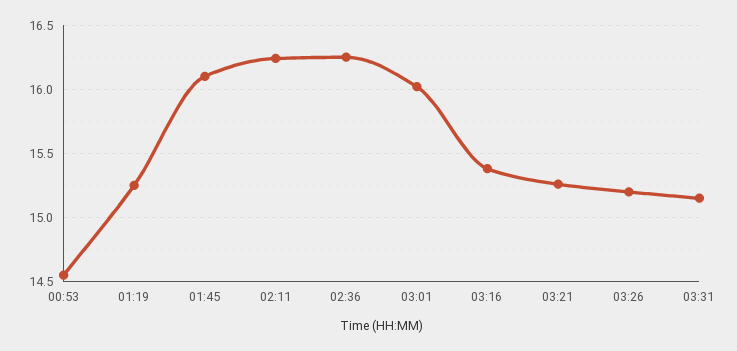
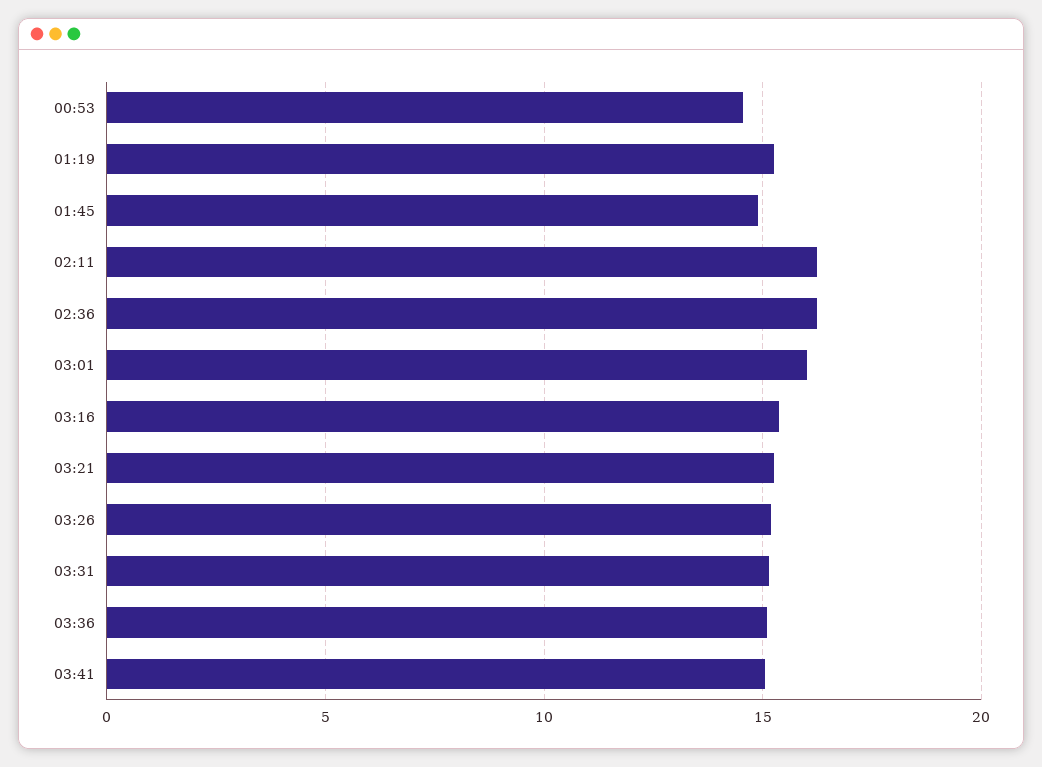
01:45: 16.1 -> 15
03:36: none -> 15
03:41: none -> 15

